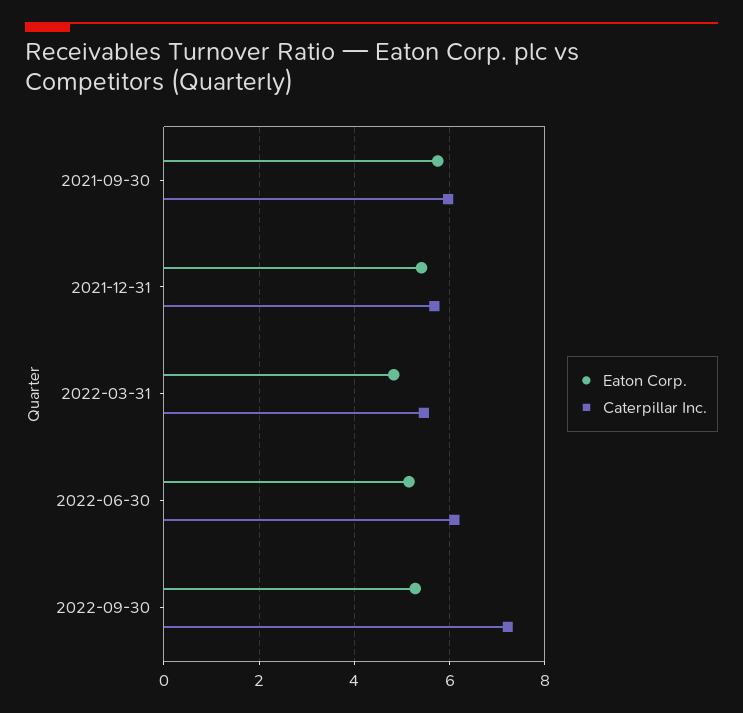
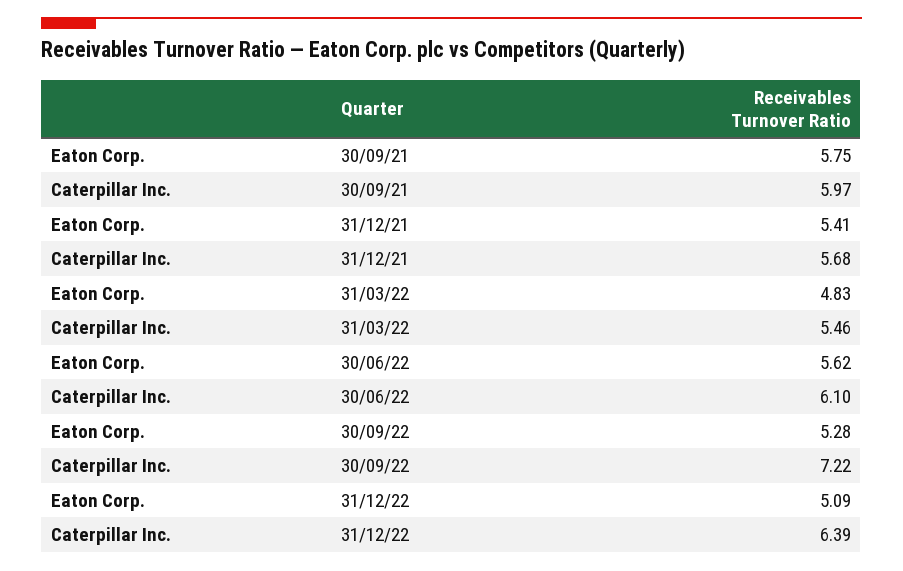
Eaton Corp., 2022-06-30: 5.2 -> 5.62
Eaton Corp., 31/12/22: none -> 5.09
Caterpillar Inc., 31/12/22: none -> 6.39

